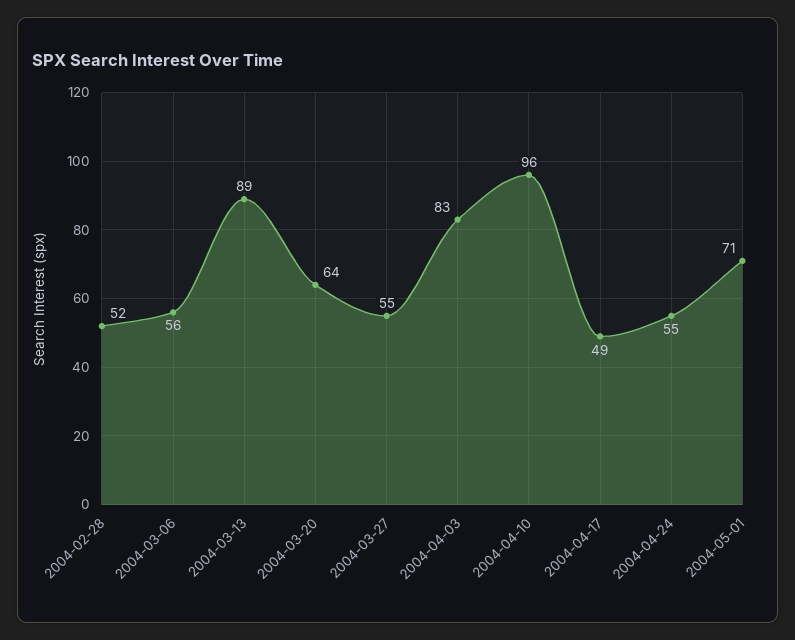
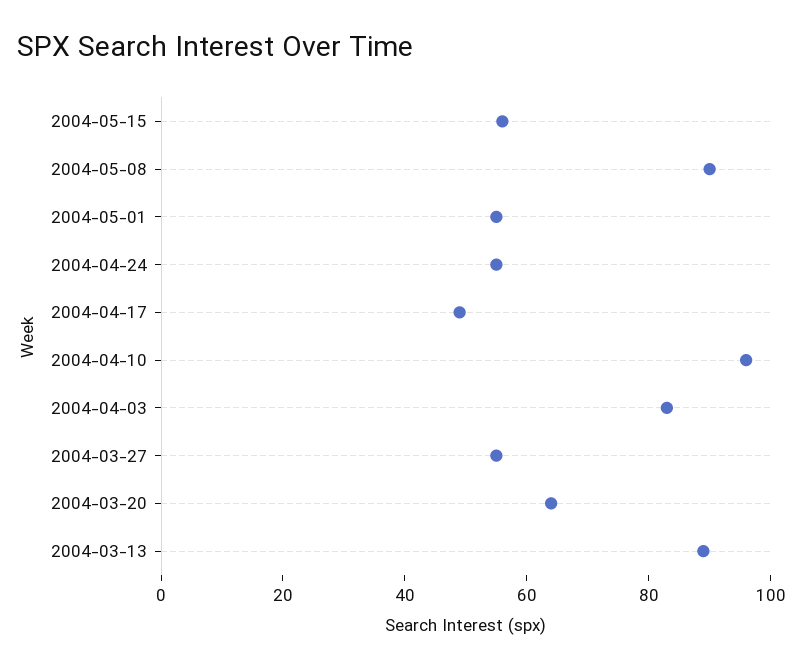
2004-02-28: 52 -> none
2004-03-06: 56 -> none
2004-05-01: 71 -> 55
2004-05-15: none -> 55
2004-05-08: none -> 90

